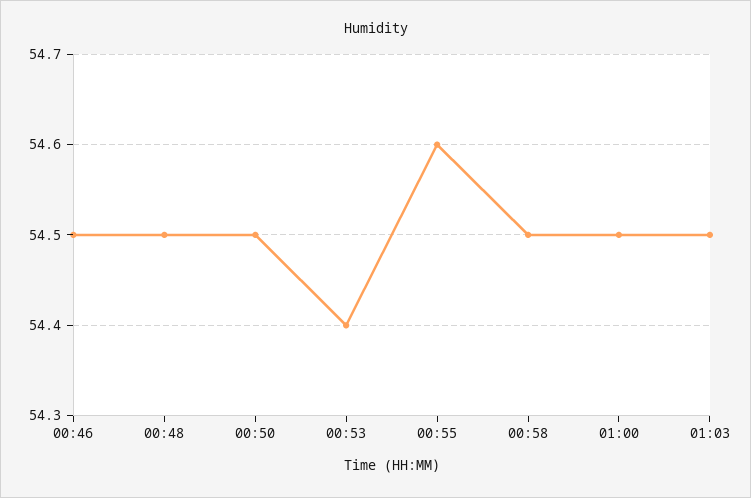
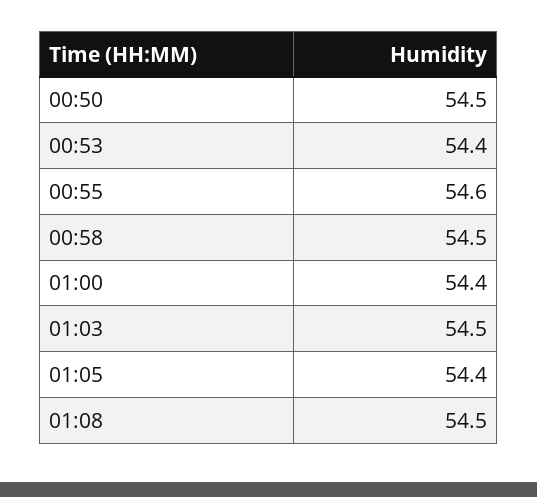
00:46: 54.5 -> none
00:48: 54.5 -> none
01:00: 54.5 -> 54.4
01:05: none -> 54.4
01:08: none -> 54.5

